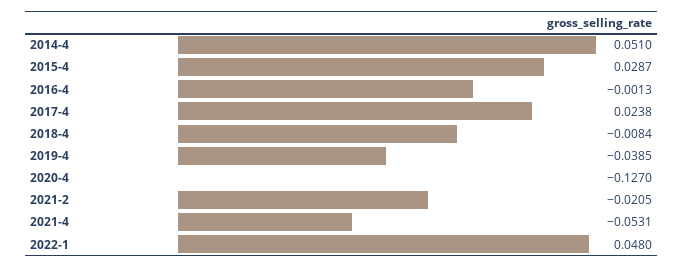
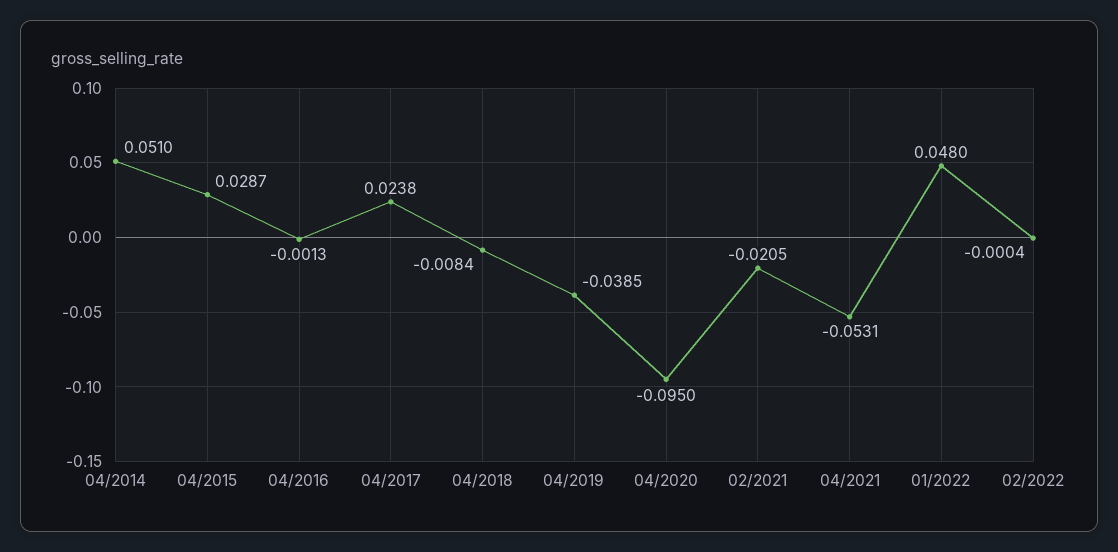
2020-4: -0.127 -> -0.095
02/2022: none -> -0.0004

